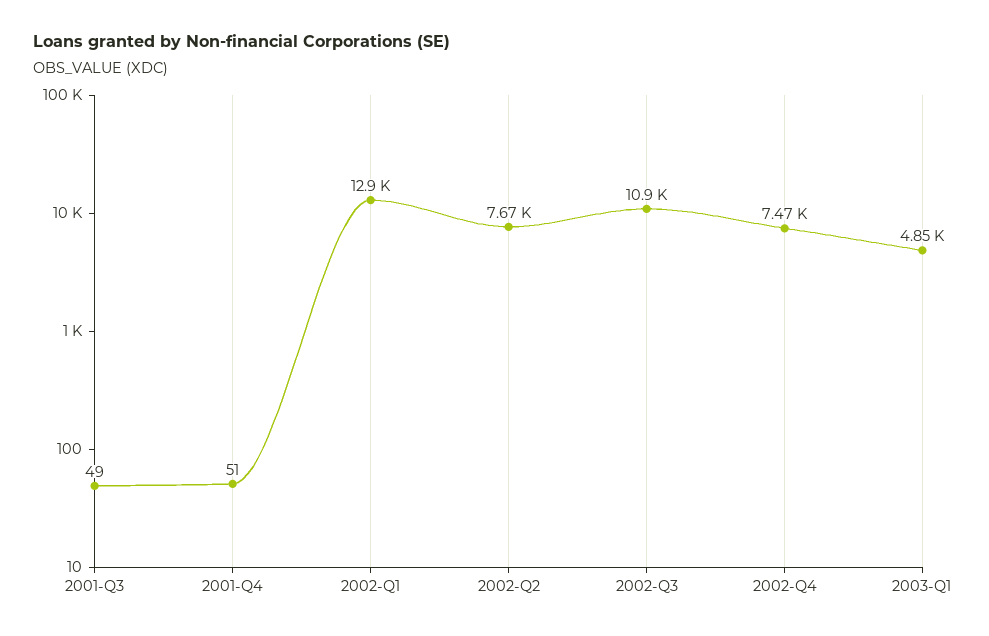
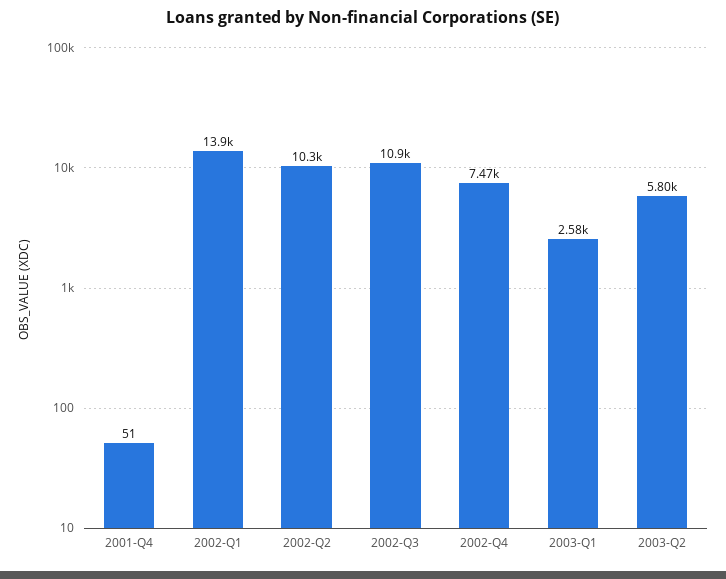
2001-Q3: 49 -> none
2002-Q1: 12900 -> 13900
2002-Q2: 7670 -> 10300
2003-Q1: 4850 -> 2580
2003-Q2: none -> 5800

